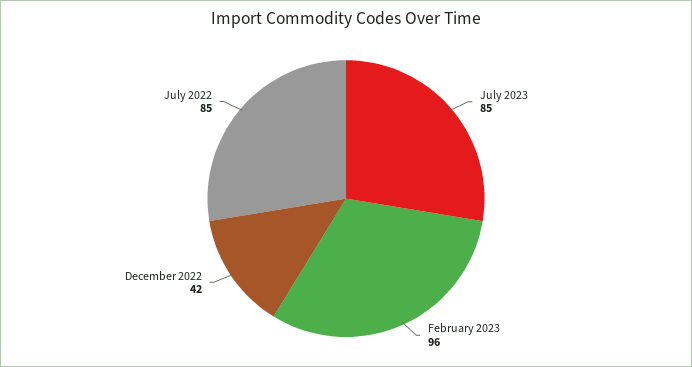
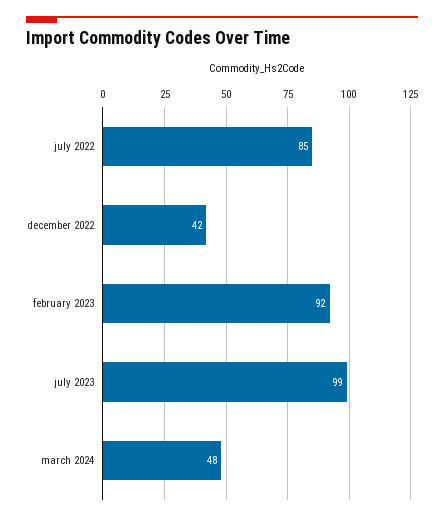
July 2023: 85 -> 99
February 2023: 96 -> 92
march 2024: none -> 48

